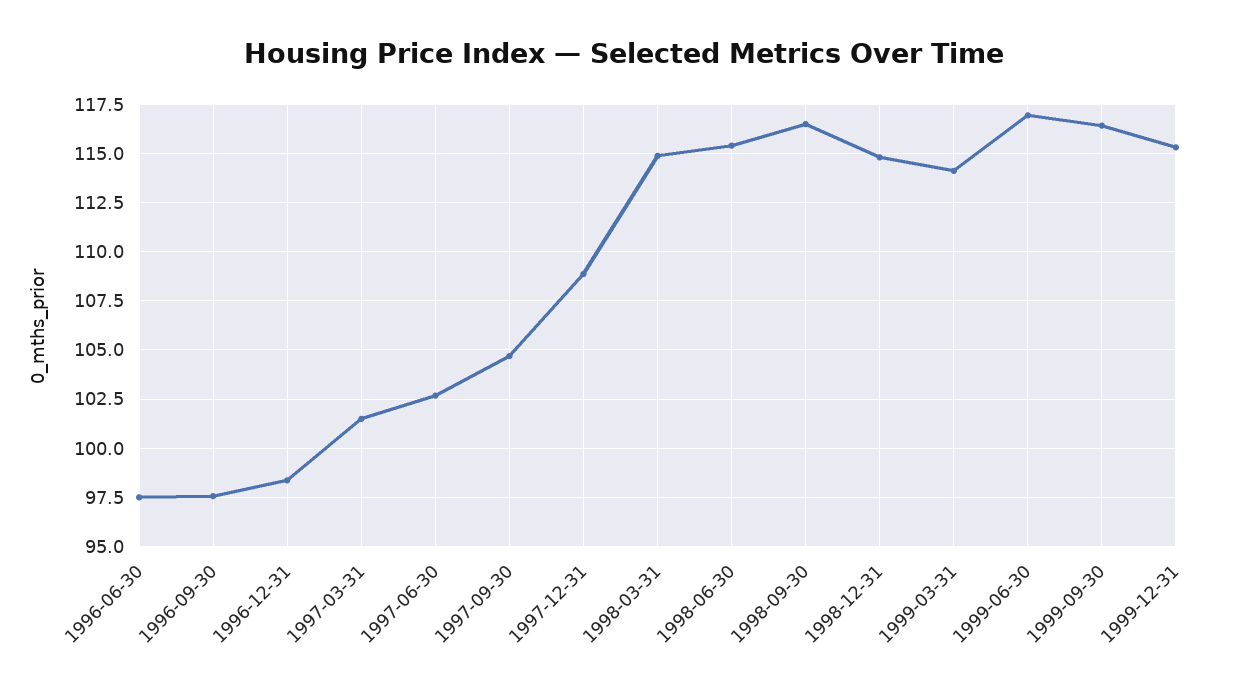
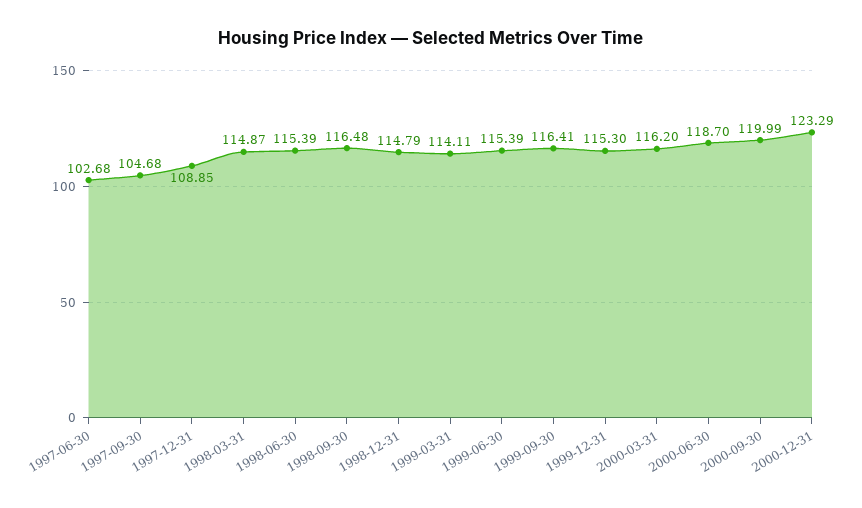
1996-06-30: 97.5 -> none
1996-09-30: 97.5 -> none
1996-12-31: 98.5 -> none
1997-03-31: 101.5 -> none
1999-06-30: 117 -> 115.39
2000-03-31: none -> 116.2
2000-06-30: none -> 118.7
2000-09-30: none -> 119.99
2000-12-31: none -> 123.29

